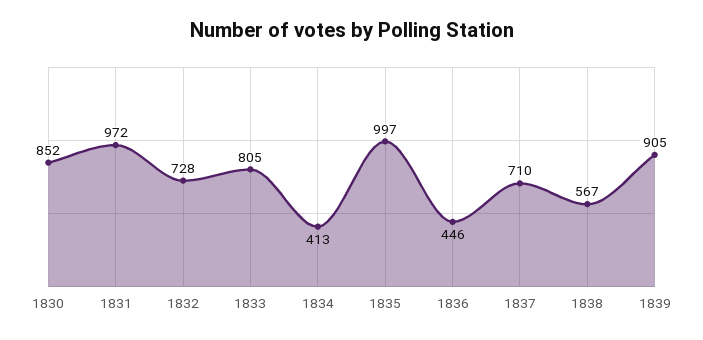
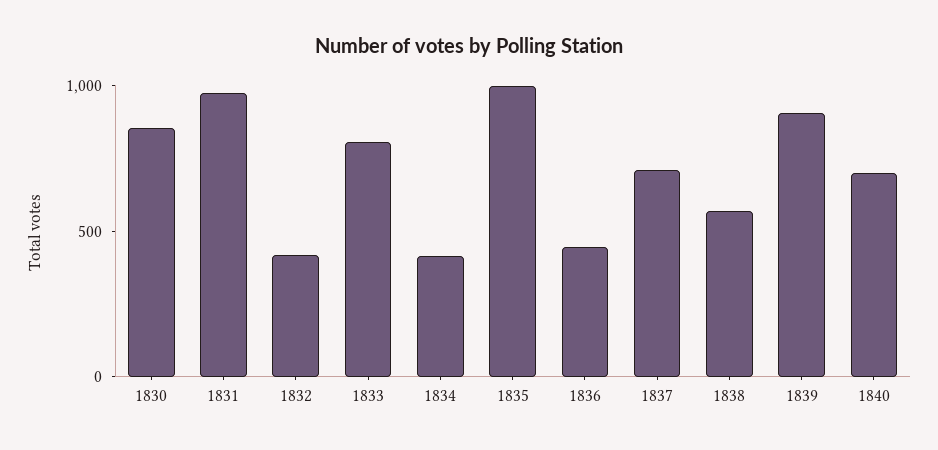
1832: 728 -> 400
1840: none -> 700

